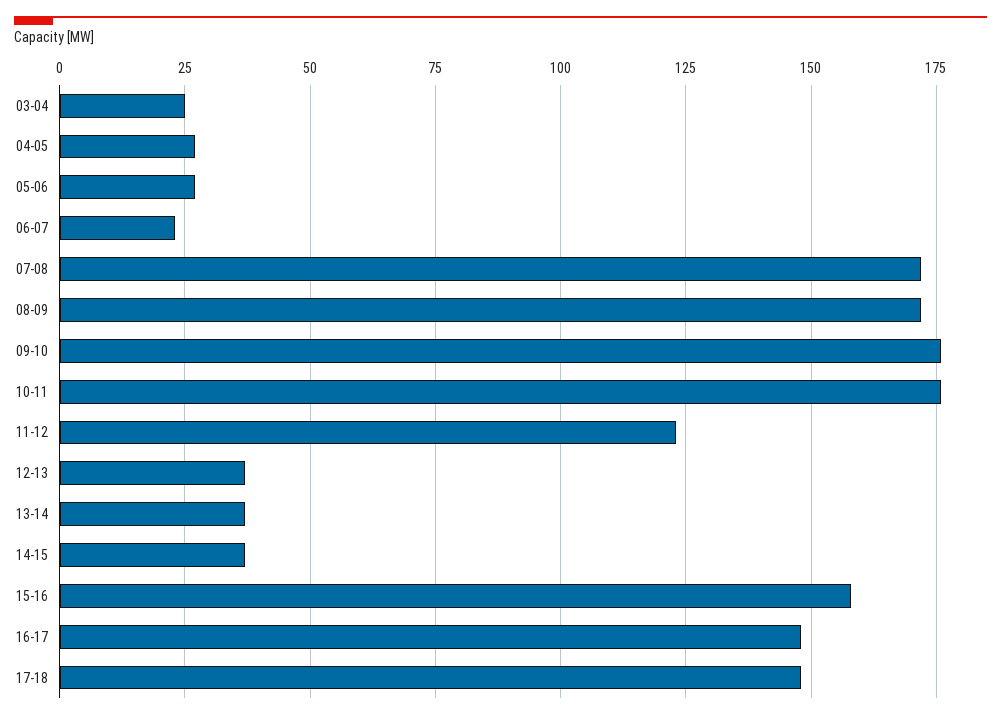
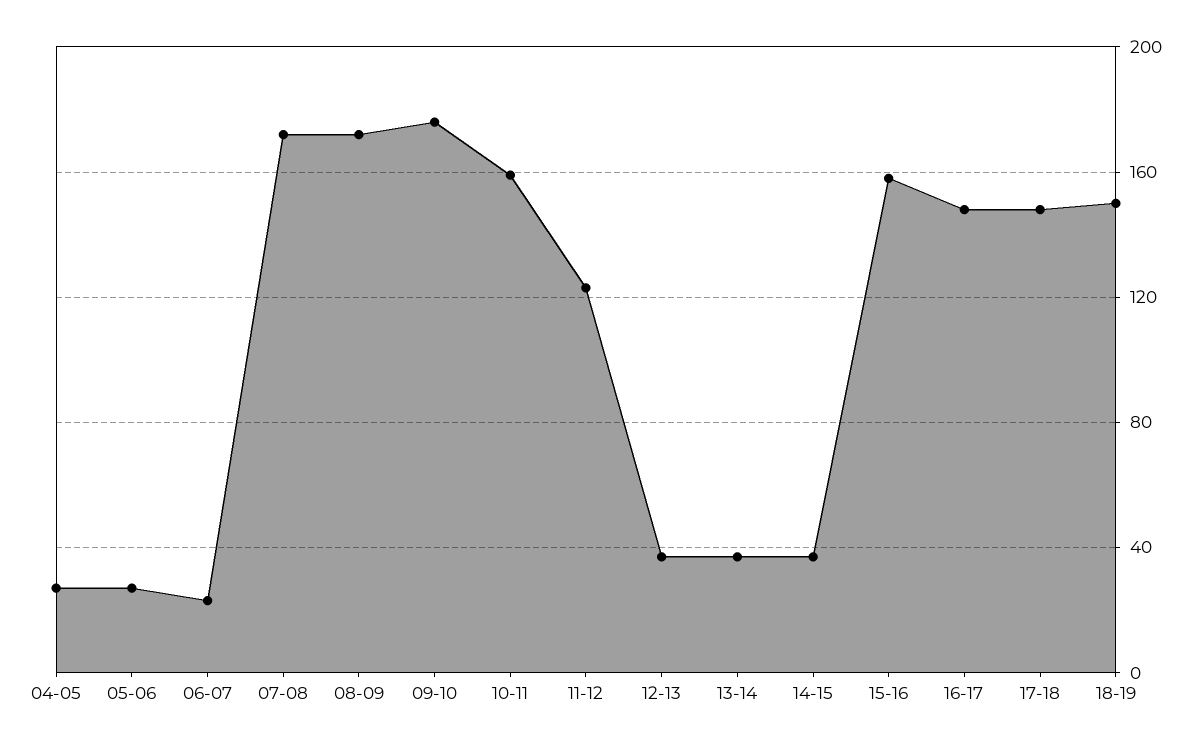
03-04: 25 -> none
10-11: 175 -> 160
18-19: none -> 150

